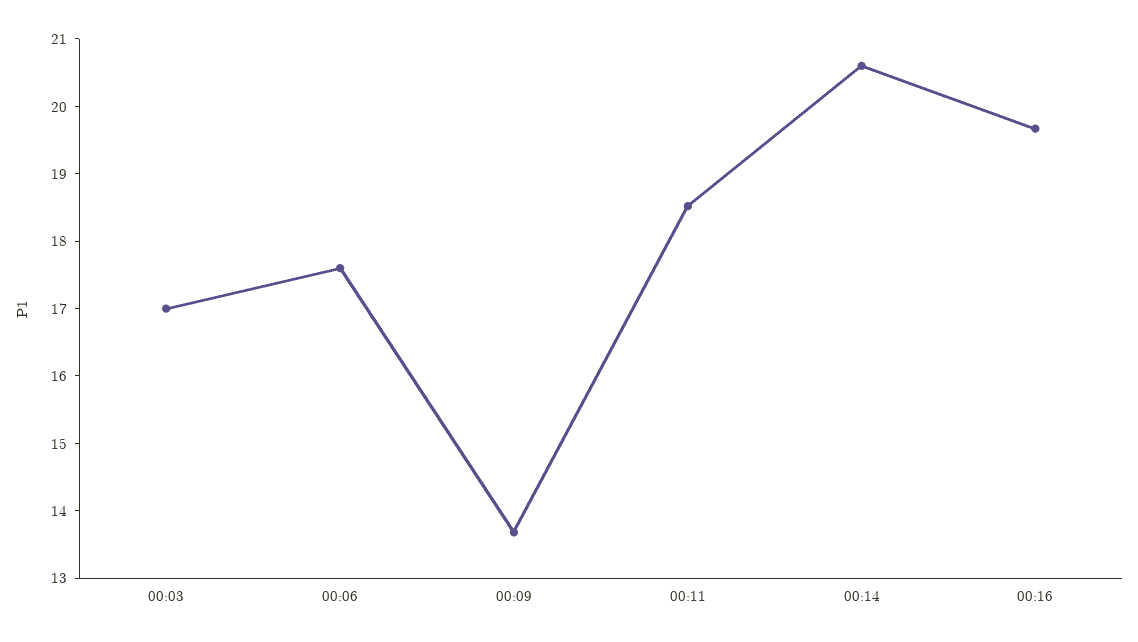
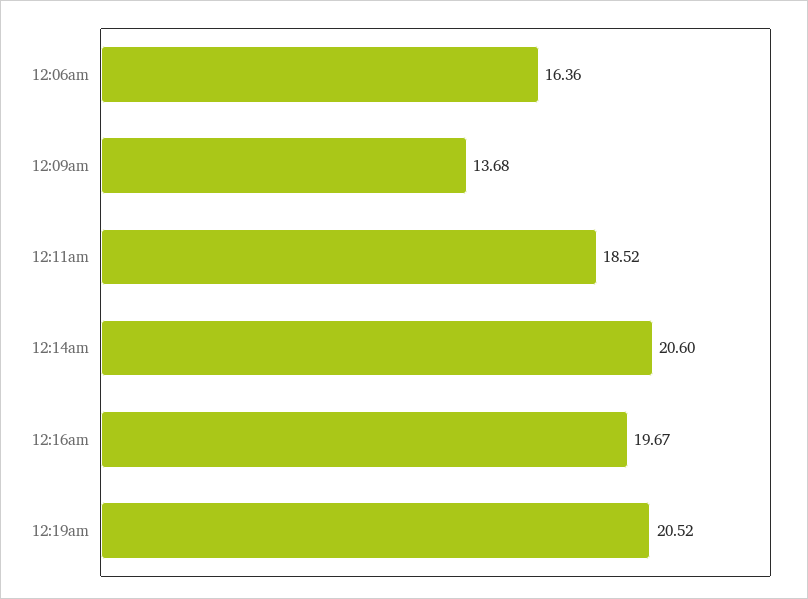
00:03: 17 -> none
00:06: 17.6 -> 16.36
12:19am: none -> 20.52

